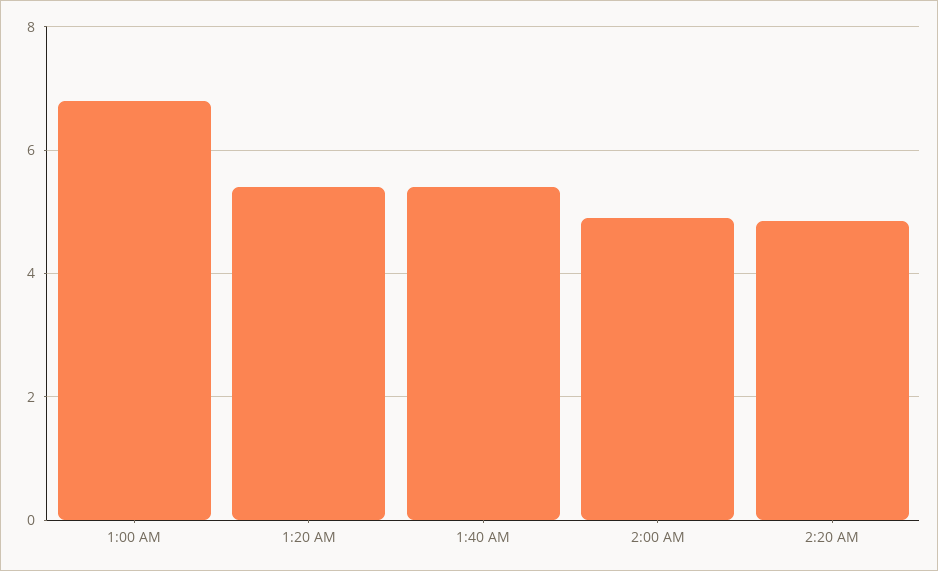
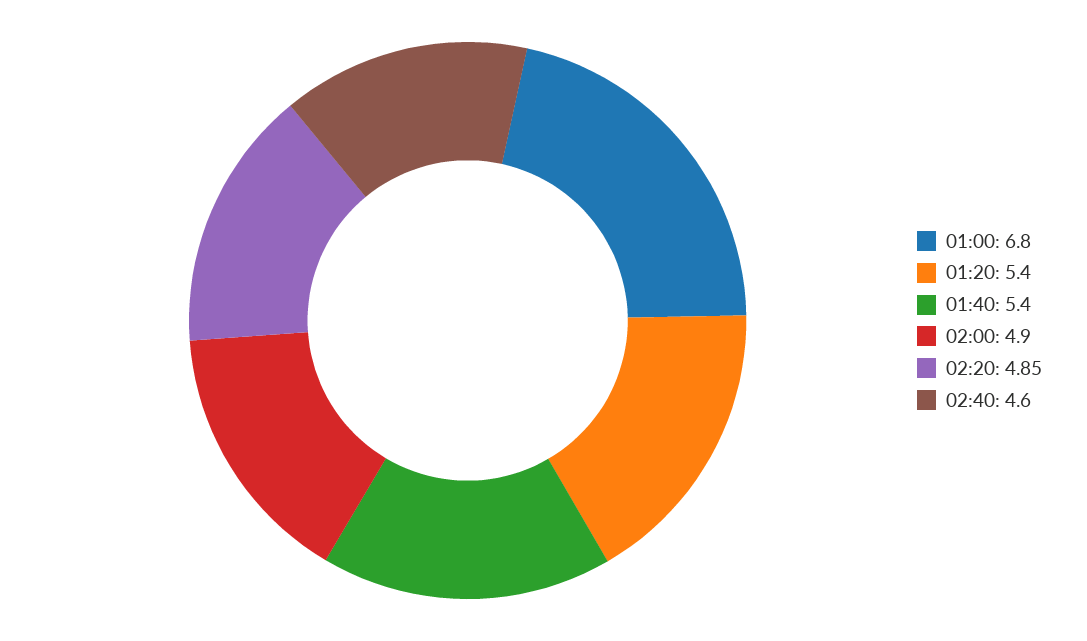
02:40: none -> 4.6

